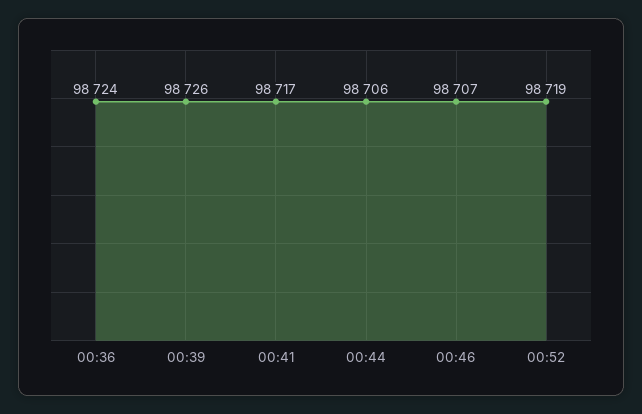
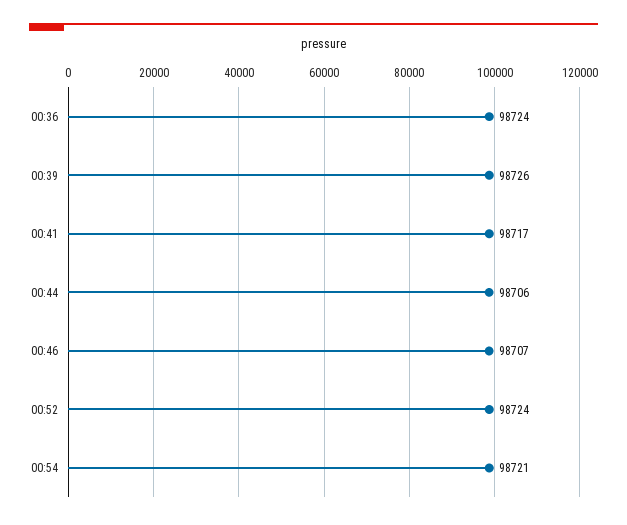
00:52: 98719 -> 98724
00:54: none -> 98721

